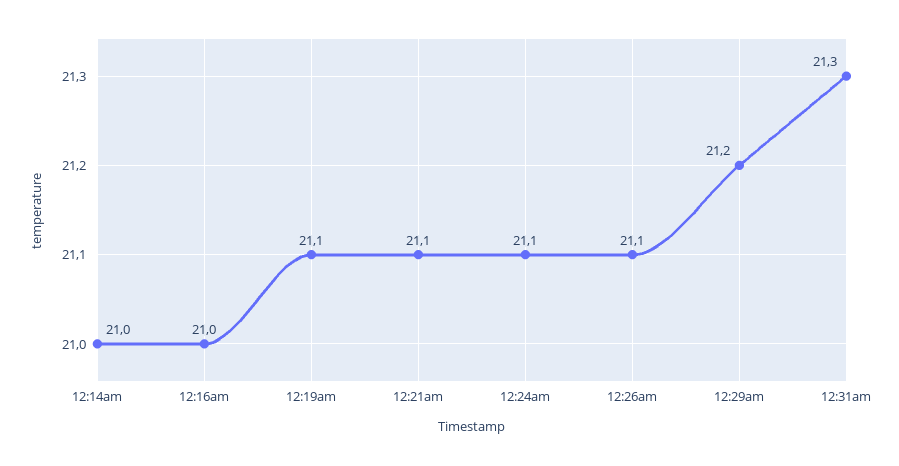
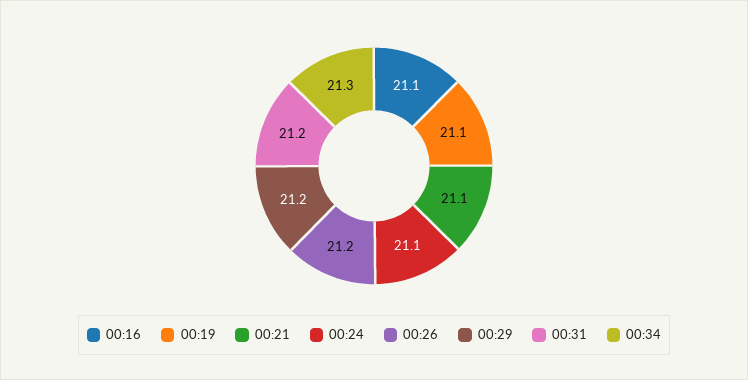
12:14am: 21 -> none
12:16am: 21 -> 21.1
12:26am: 21.1 -> 21.2
12:31am: 21.3 -> 21.2
00:34: none -> 21.3

